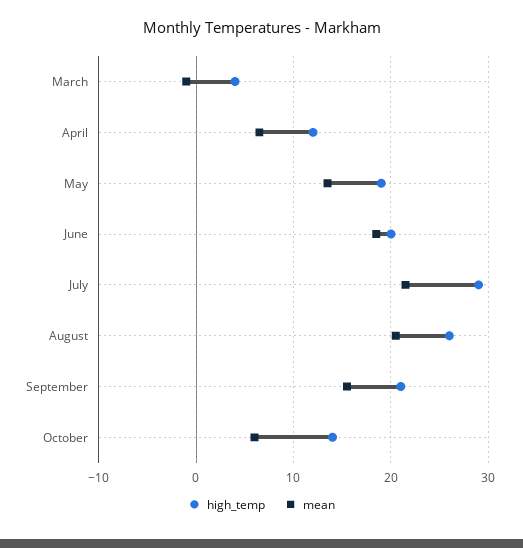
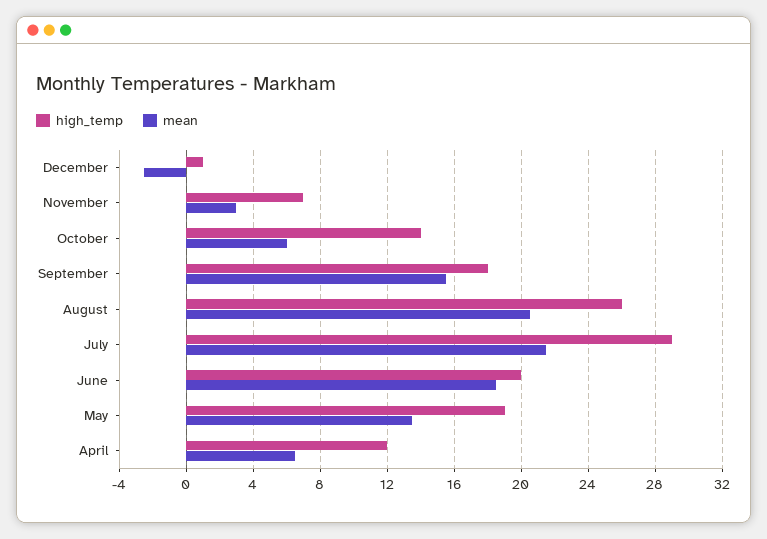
high_temp, March: 4 -> none
mean, March: -1 -> none
high_temp, September: 21 -> 18
high_temp, December: none -> 1
mean, December: none -> -2.5
high_temp, November: none -> 7
mean, November: none -> 3

